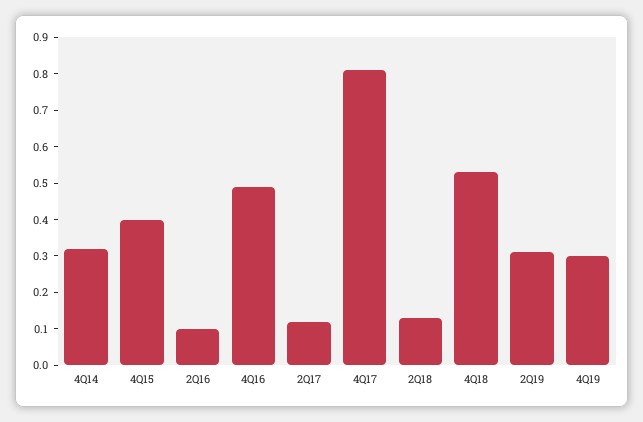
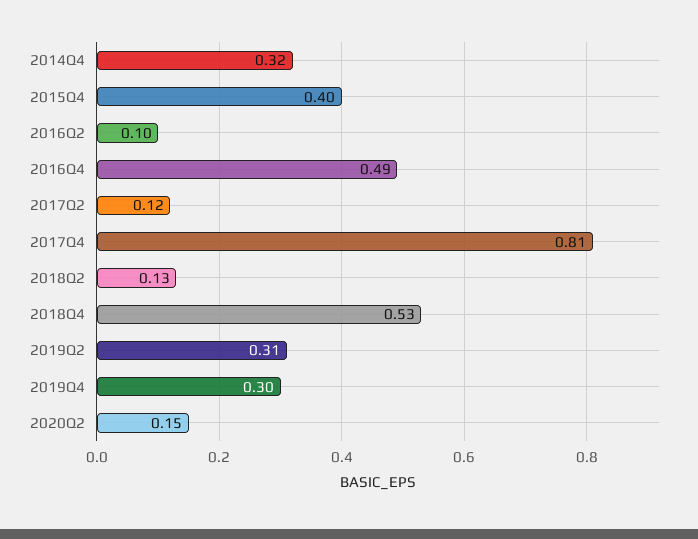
2020Q2: none -> 0.15

